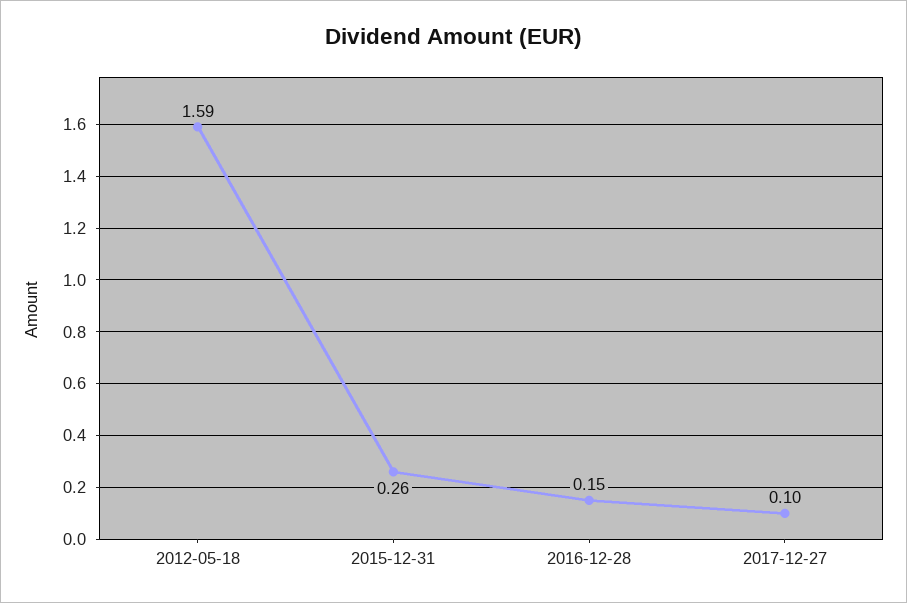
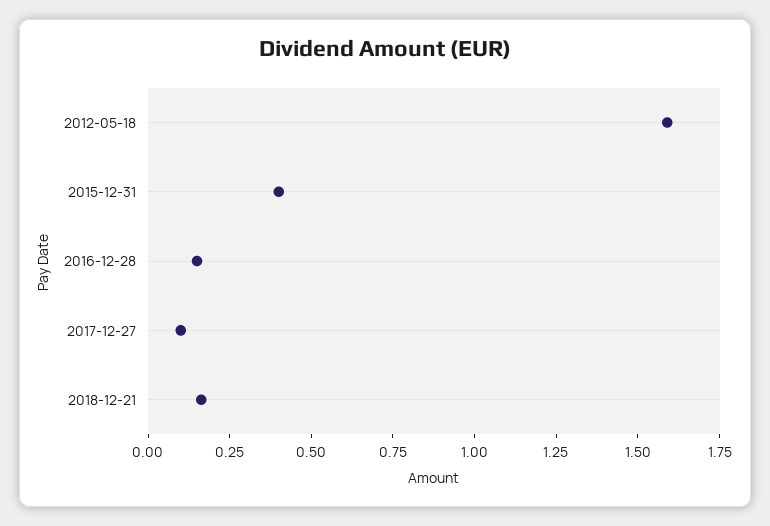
2015-12-31: 0.26 -> 0.4
2018-12-21: none -> 0.15

